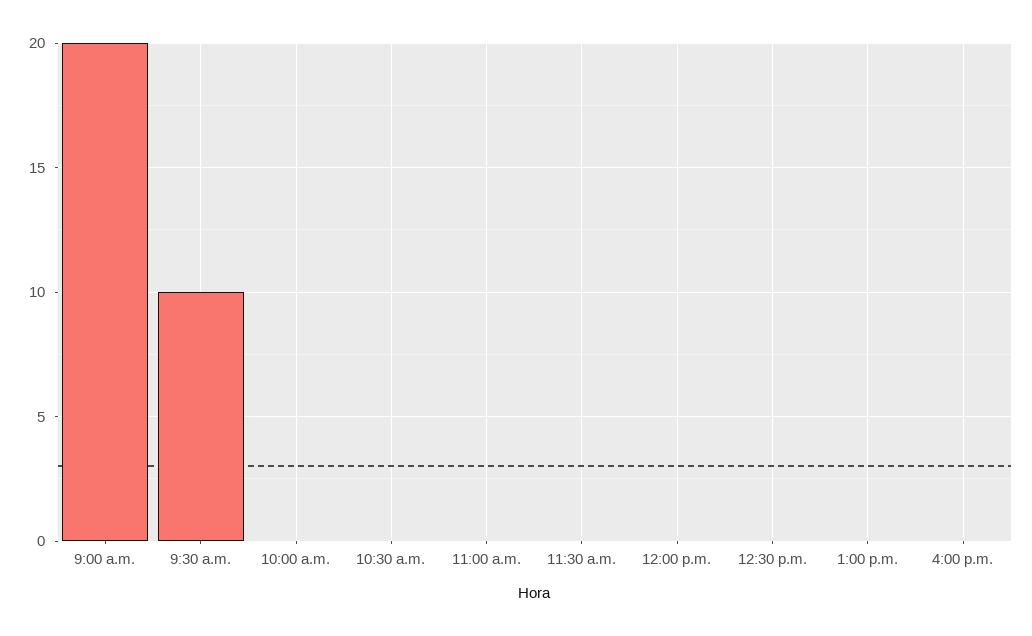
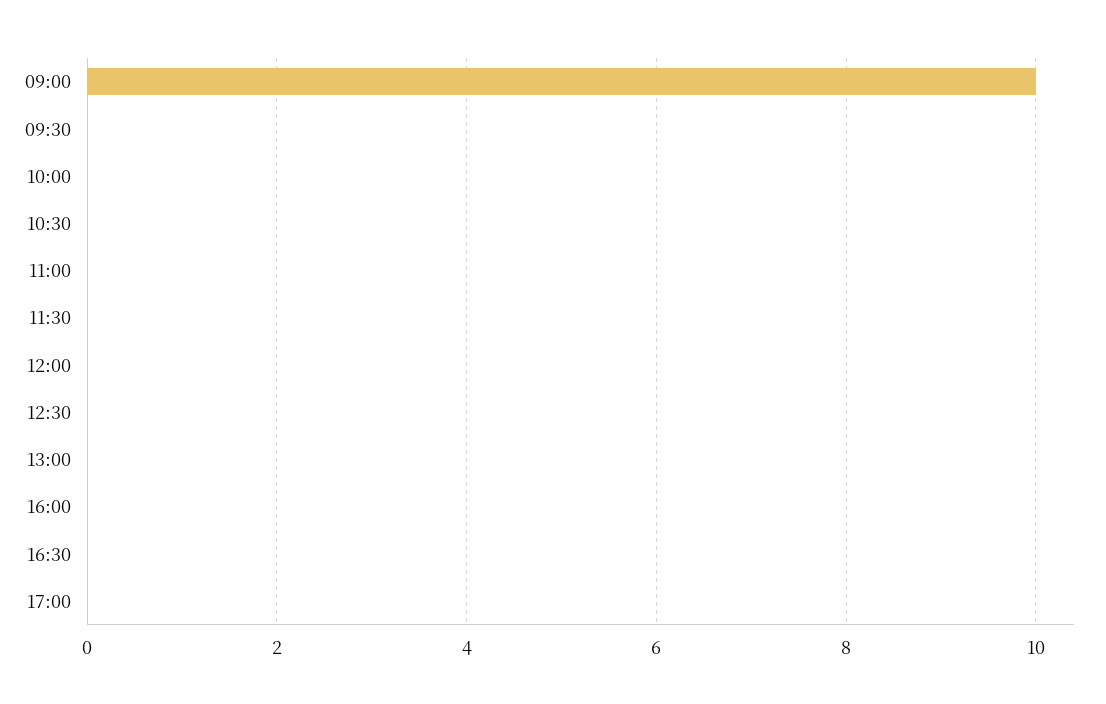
9:00 a.m.: 20 -> 10
9:30 a.m.: 10 -> 0
16:30: none -> 0
17:00: none -> 0

